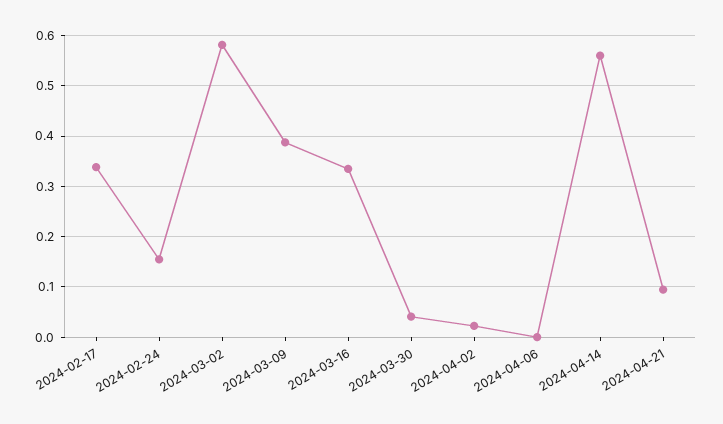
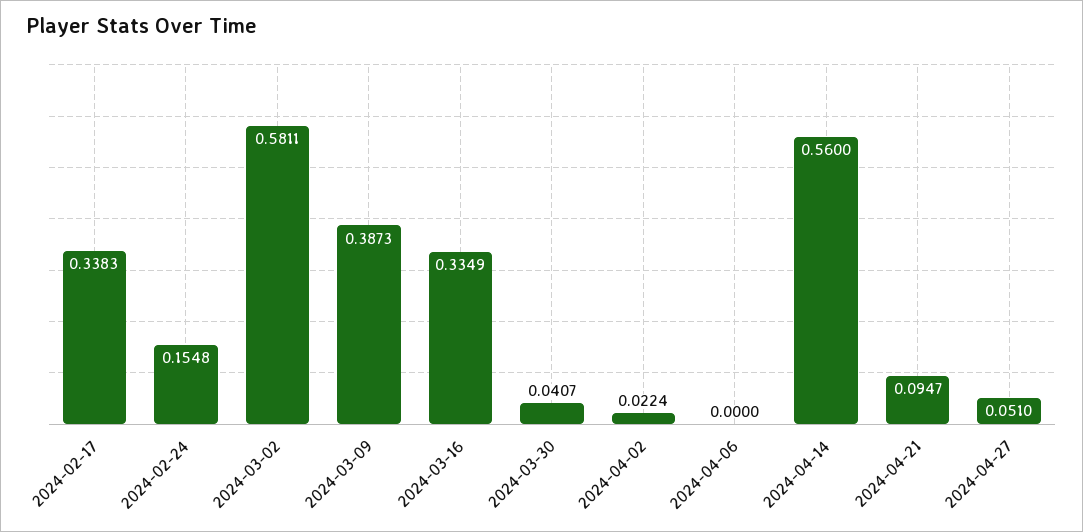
2024-04-27: none -> 0.051

